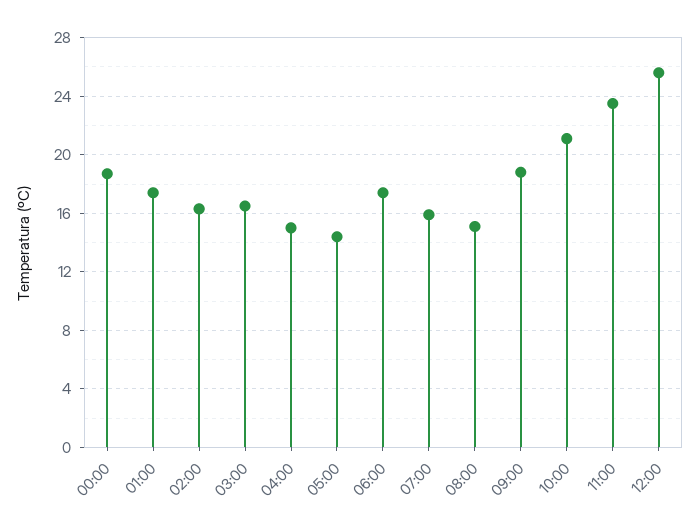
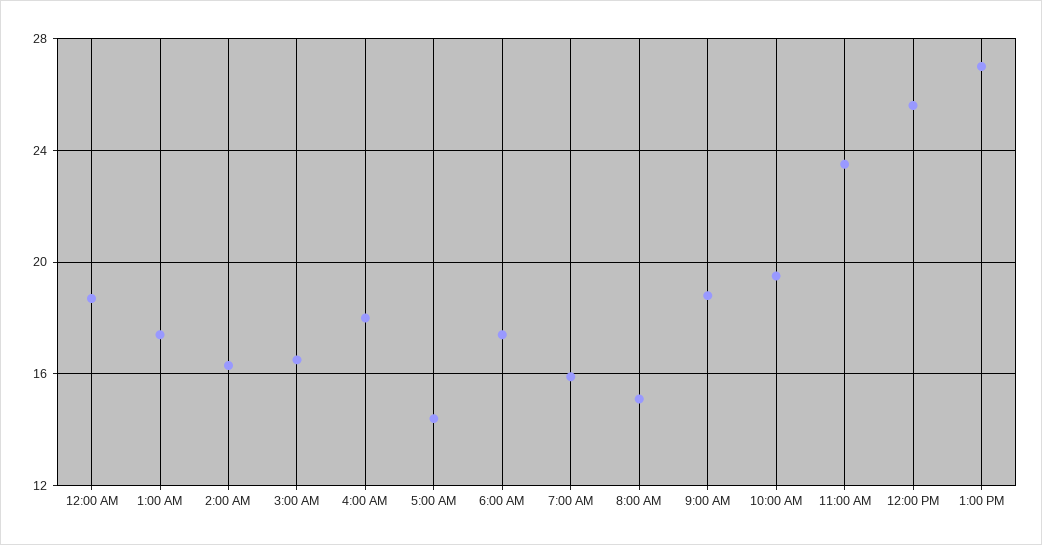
04:00: 15 -> 18
10:00: 21 -> 19.5
1:00 PM: none -> 27

